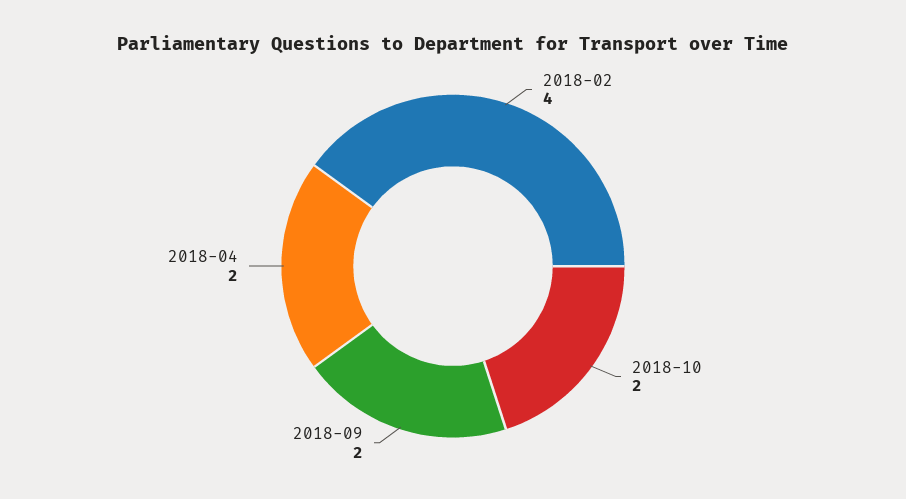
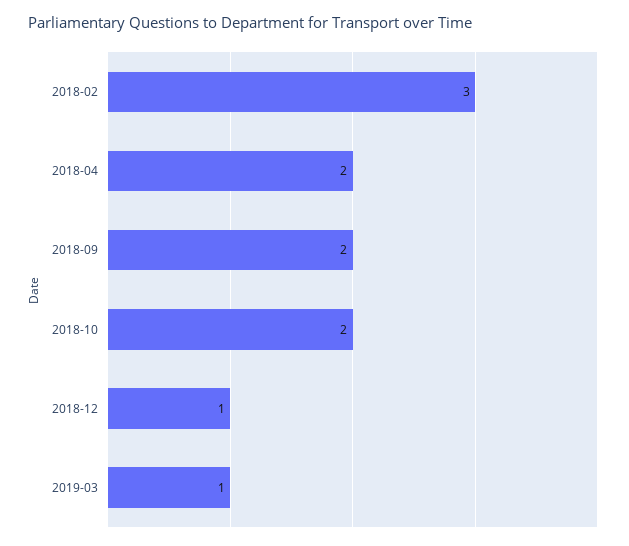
2018-02: 4 -> 3
2018-12: none -> 1
2019-03: none -> 1

